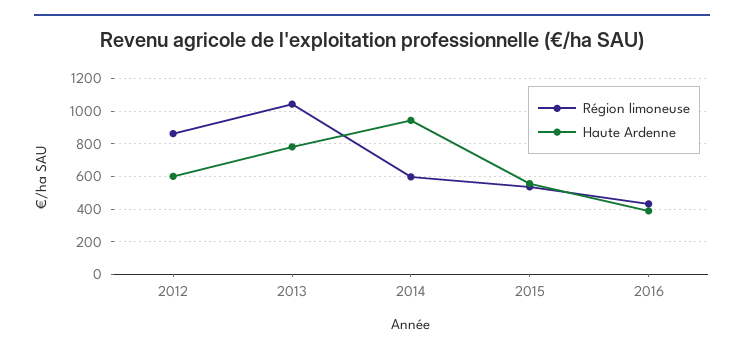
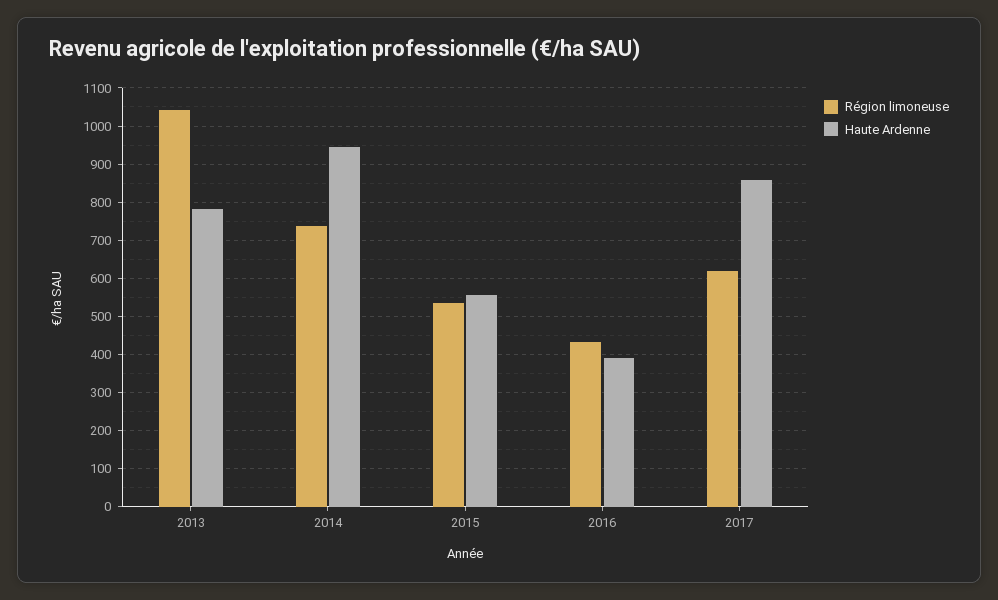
Région limoneuse, 2012: 850 -> none
Haute Ardenne, 2012: 600 -> none
Région limoneuse, 2014: 600 -> 740
Région limoneuse, 2017: none -> 620
Haute Ardenne, 2017: none -> 860

